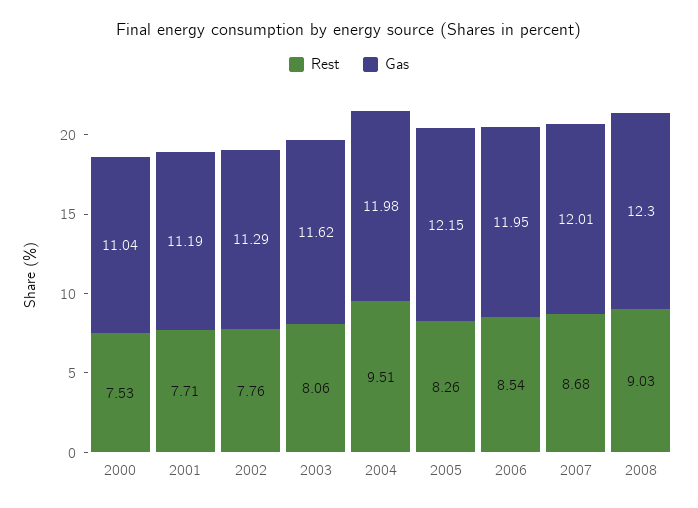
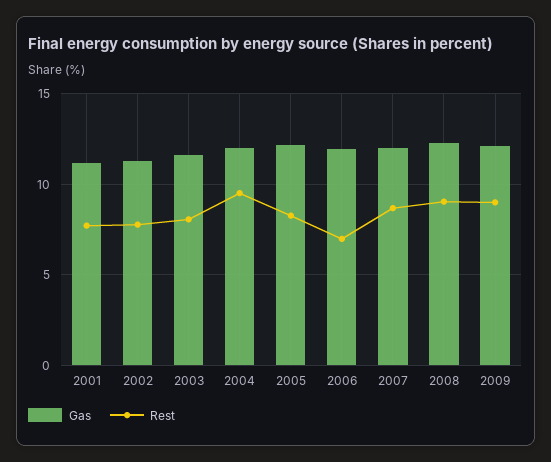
Rest, 2000: 7.53 -> none
Gas, 2000: 11.04 -> none
Rest, 2006: 8.54 -> 7
Gas, 2009: none -> 12
Rest, 2009: none -> 9

